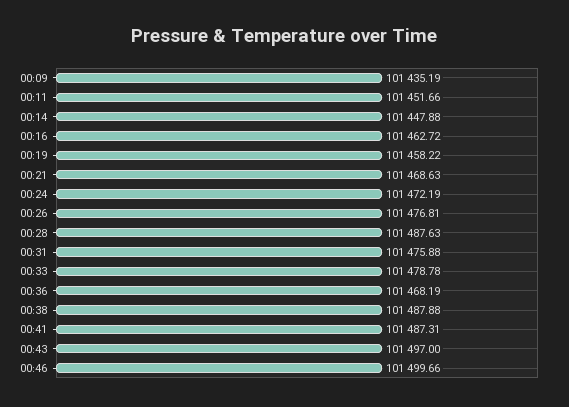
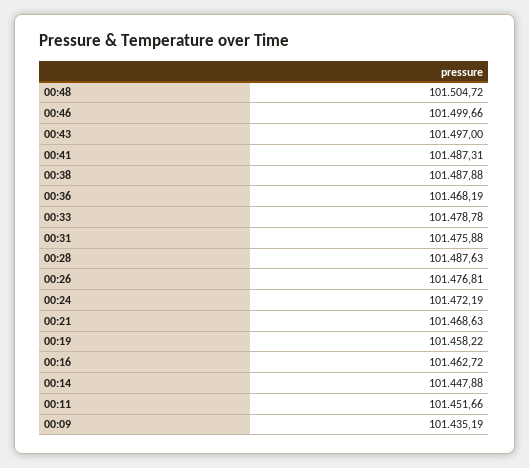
00:48: none -> 101504.72

